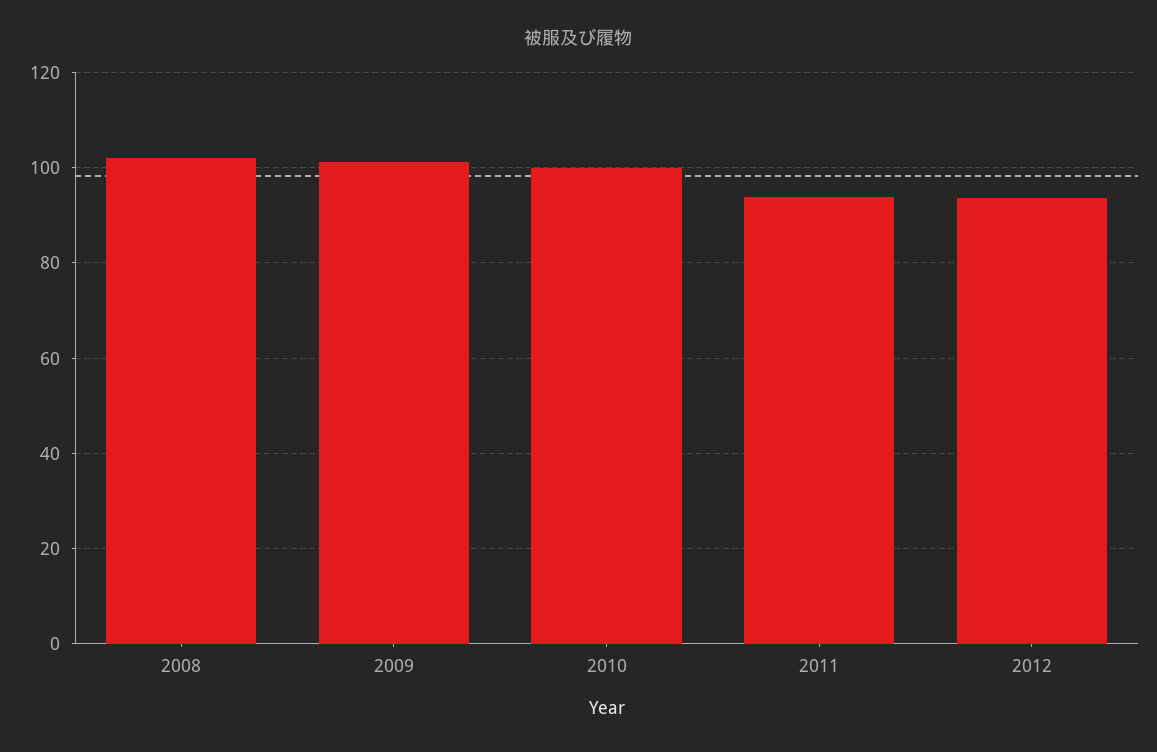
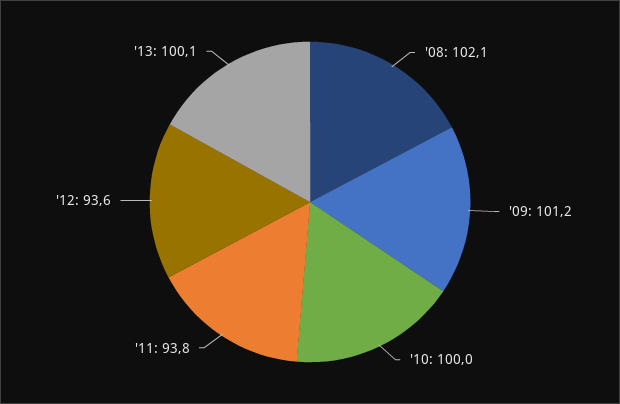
'13: none -> 100.1

